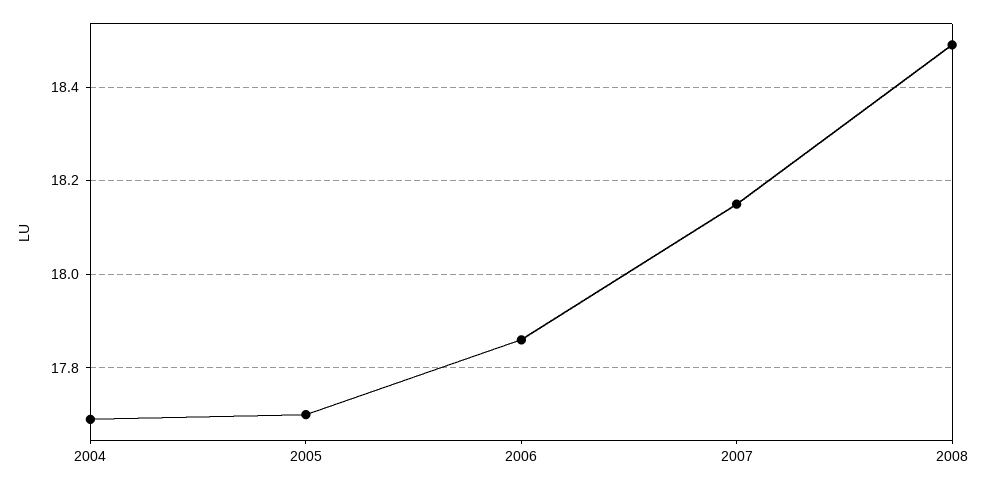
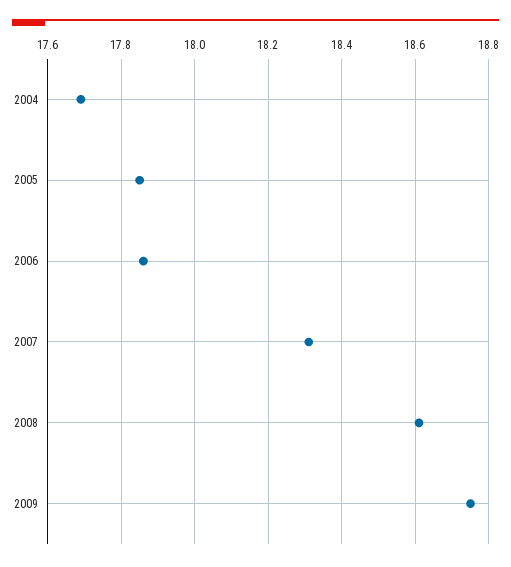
2005: 17.7 -> 17.85
2007: 18.15 -> 18.3
2008: 18.5 -> 18.6
2009: none -> 18.75

